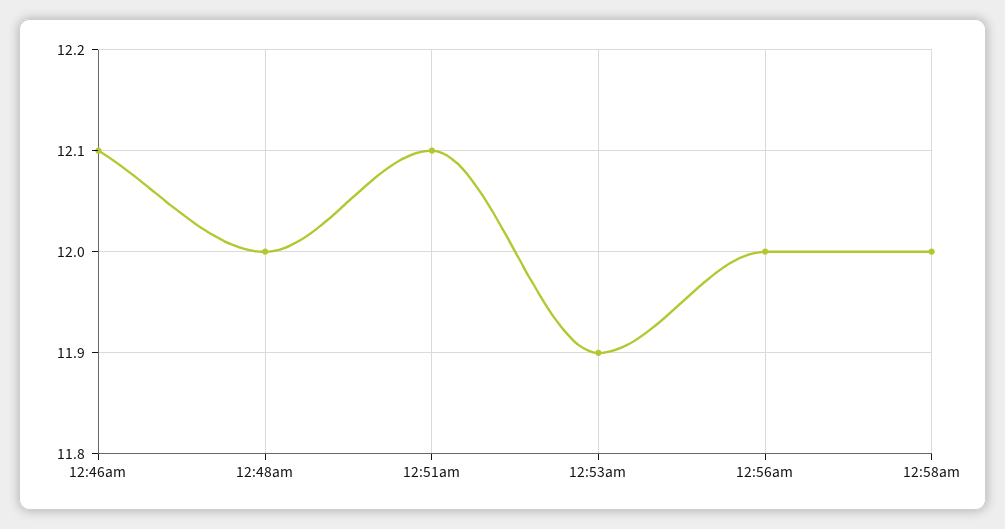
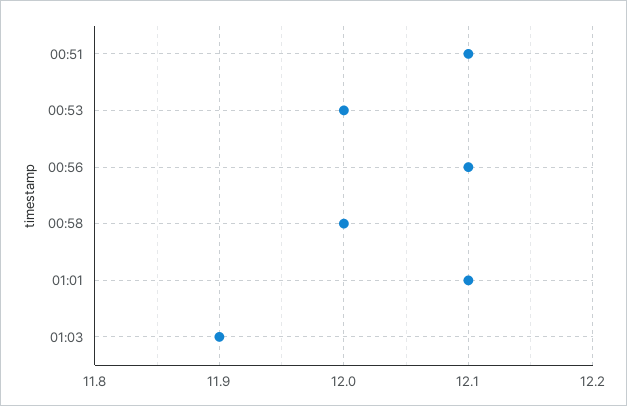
12:46am: 12.1 -> none
12:48am: 12 -> none
12:53am: 11.9 -> 12
12:56am: 12 -> 12.1
01:01: none -> 12.1
01:03: none -> 11.9

